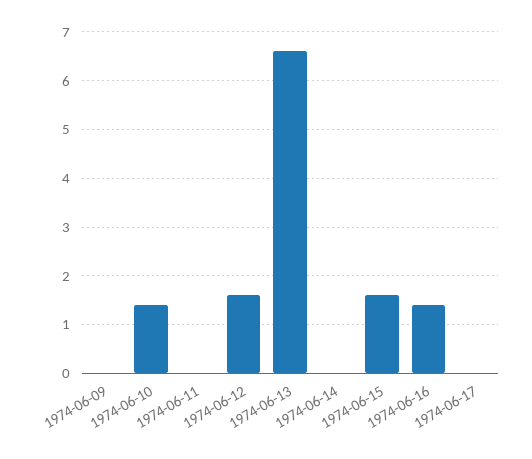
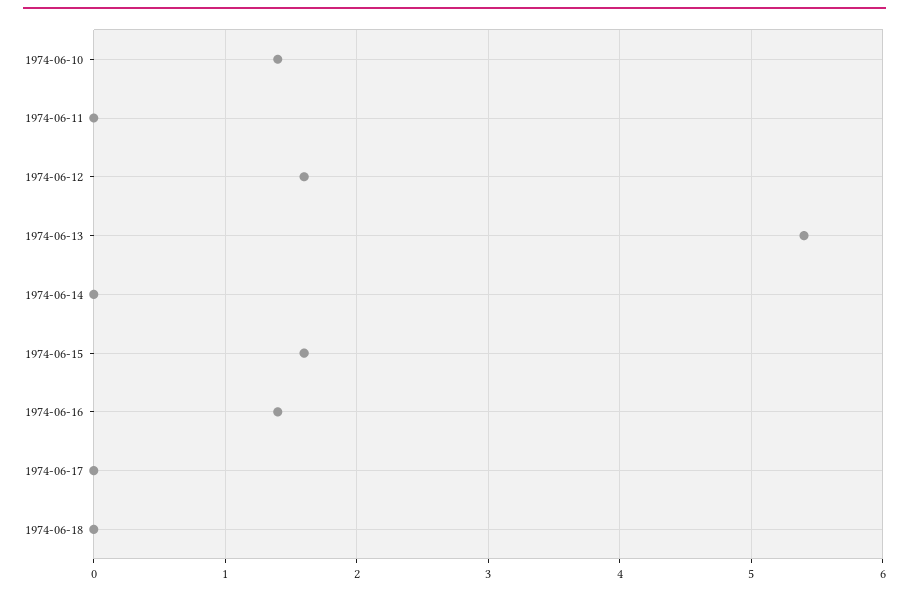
1974-06-09: 0 -> none
1974-06-13: 6.5 -> 5.4
1974-06-18: none -> 0

